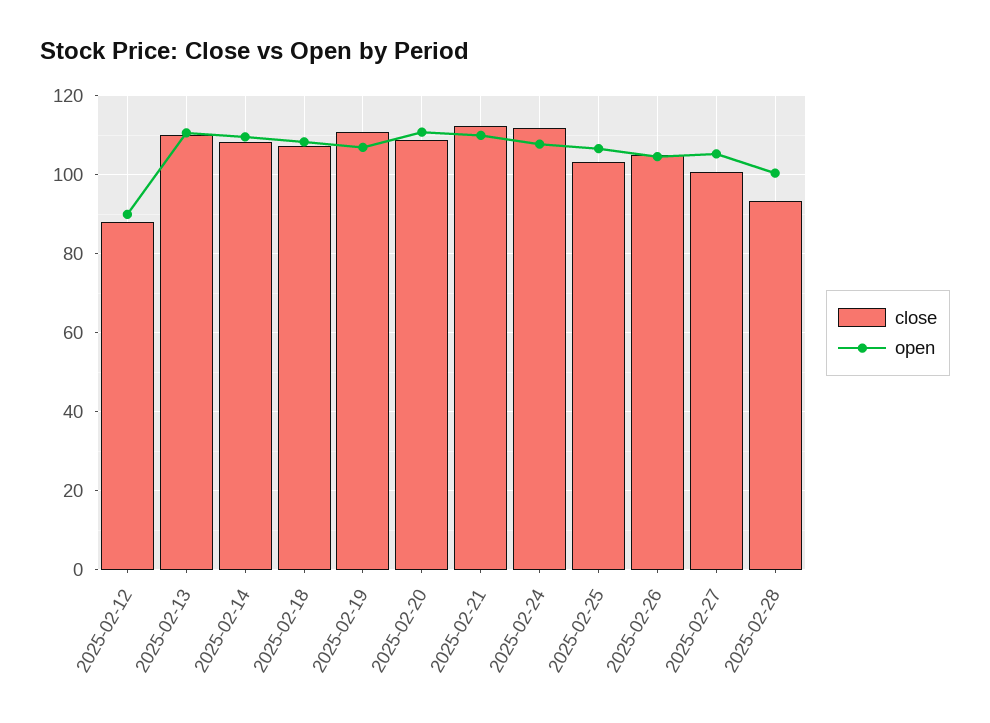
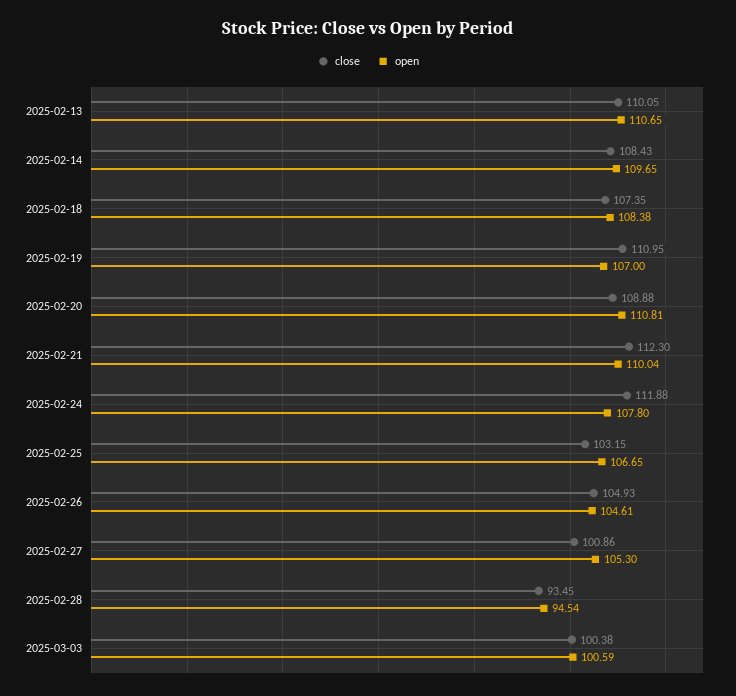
close, 2025-02-12: 88 -> none
open, 2025-02-12: 90 -> none
open, 2025-02-28: 100 -> 94.54
close, 2025-03-03: none -> 100.38
open, 2025-03-03: none -> 100.59

